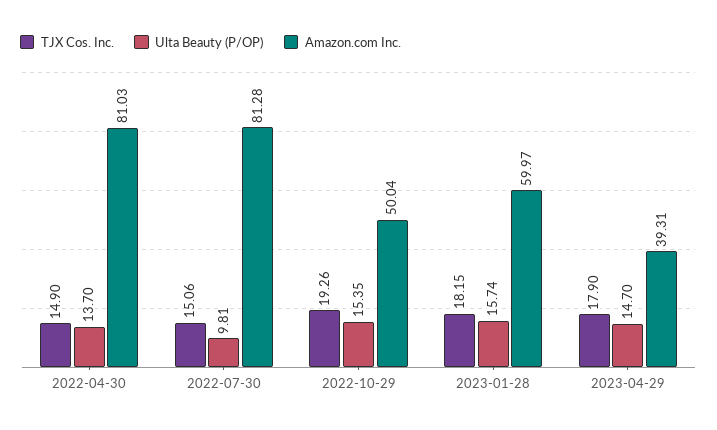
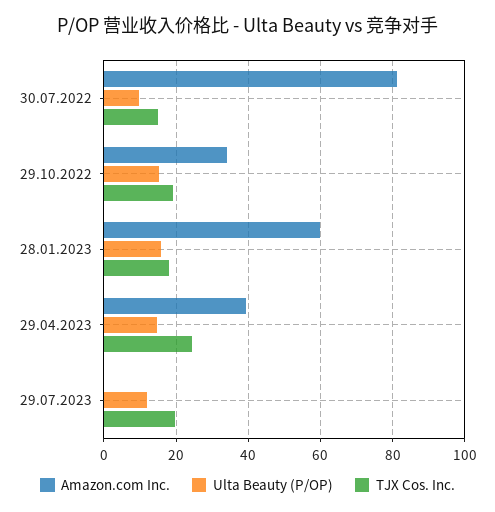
TJX Cos. Inc., 2022-04-30: 14.9 -> none
Ulta Beauty (P/OP), 2022-04-30: 13.7 -> none
Amazon.com Inc., 2022-04-30: 81.03 -> none
Amazon.com Inc., 2022-10-29: 50.04 -> 34
TJX Cos. Inc., 2023-04-29: 17.9 -> 24
Amazon.com Inc., 29.07.2023: none -> 0
Ulta Beauty (P/OP), 29.07.2023: none -> 12
TJX Cos. Inc., 29.07.2023: none -> 20

